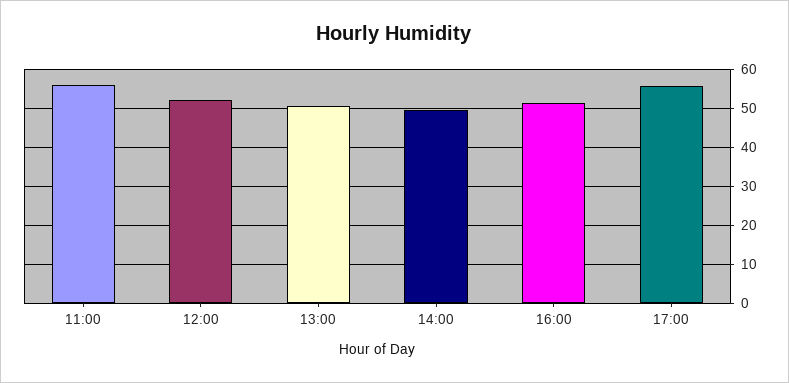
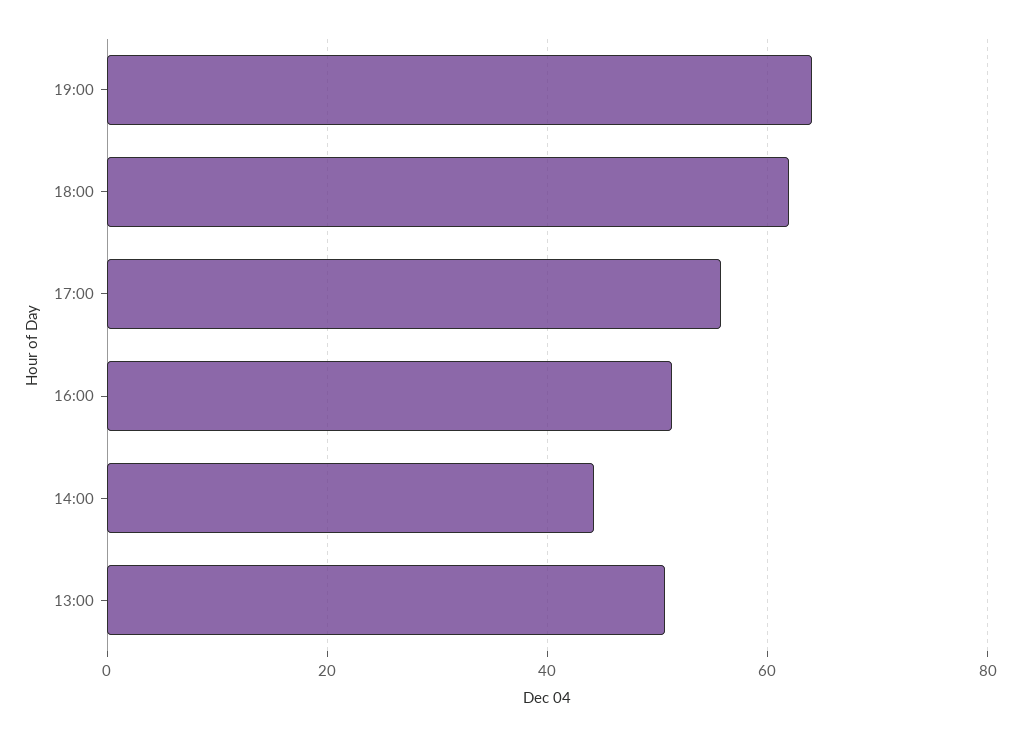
11:00: 56 -> none
12:00: 52 -> none
14:00: 50 -> 44
19:00: none -> 64
18:00: none -> 62

